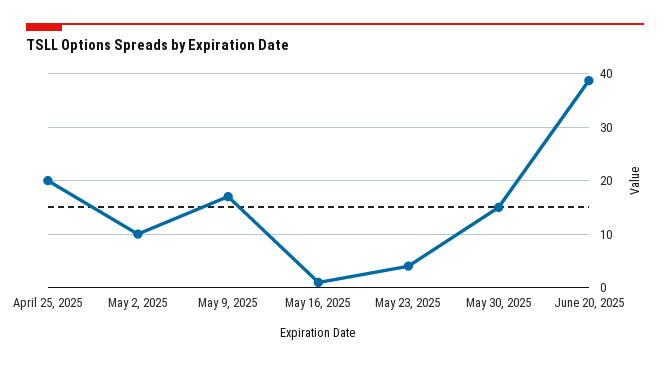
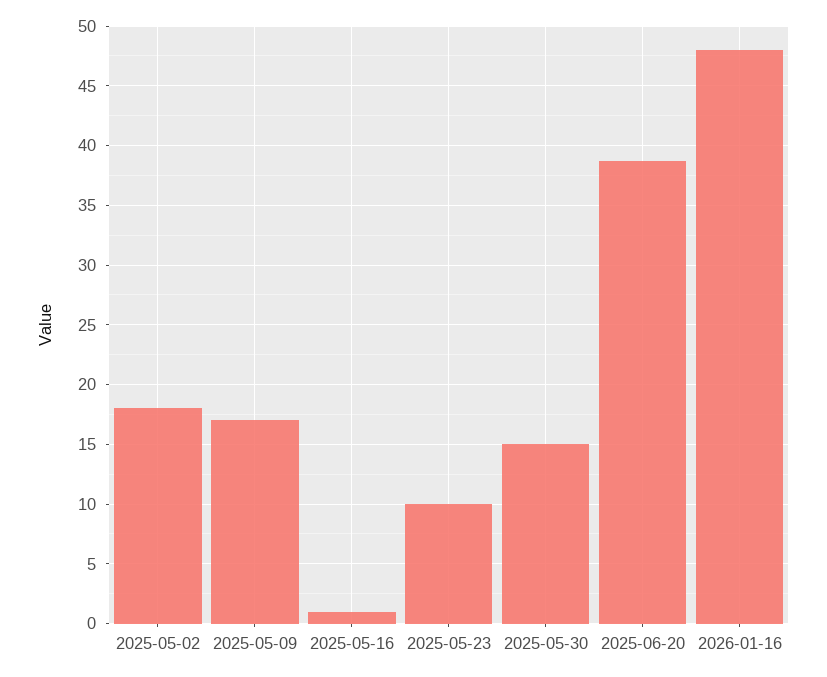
April 25, 2025: 20 -> none
May 2, 2025: 10 -> 18
May 23, 2025: 4 -> 10
2026-01-16: none -> 48

